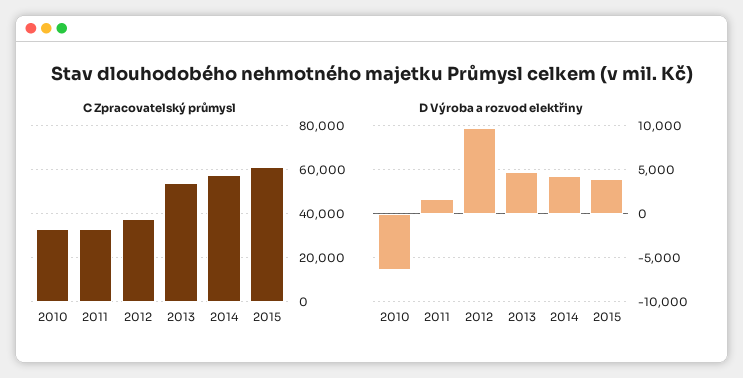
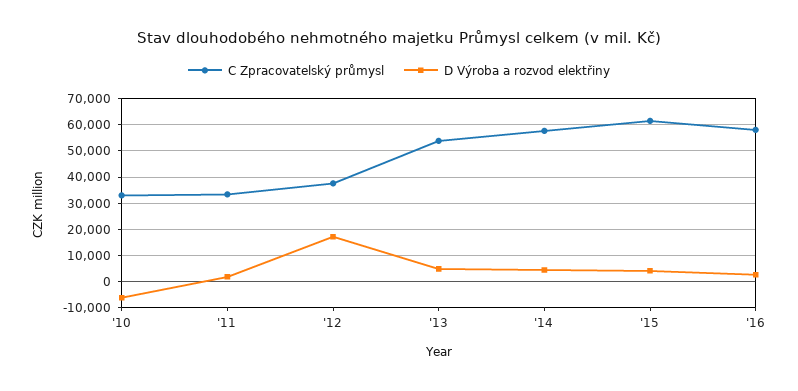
D Výroba a rozvod elektřiny, 2012: 10000 -> 17500
C Zpracovatelský průmysl, '16: none -> 57500
D Výroba a rozvod elektřiny, '16: none -> 2500

